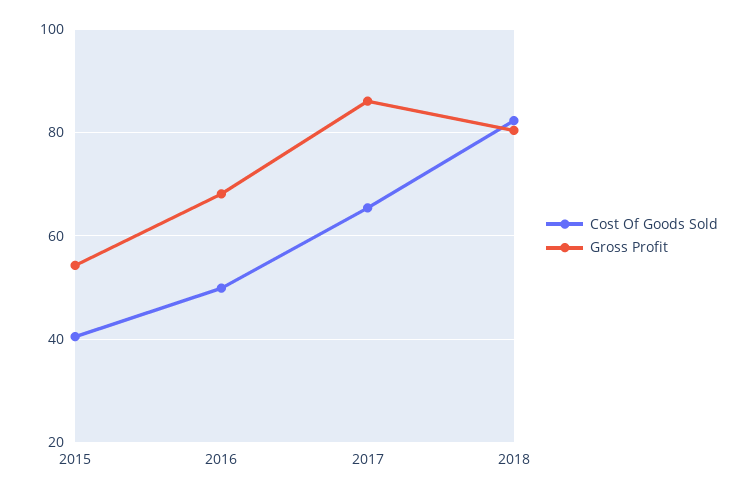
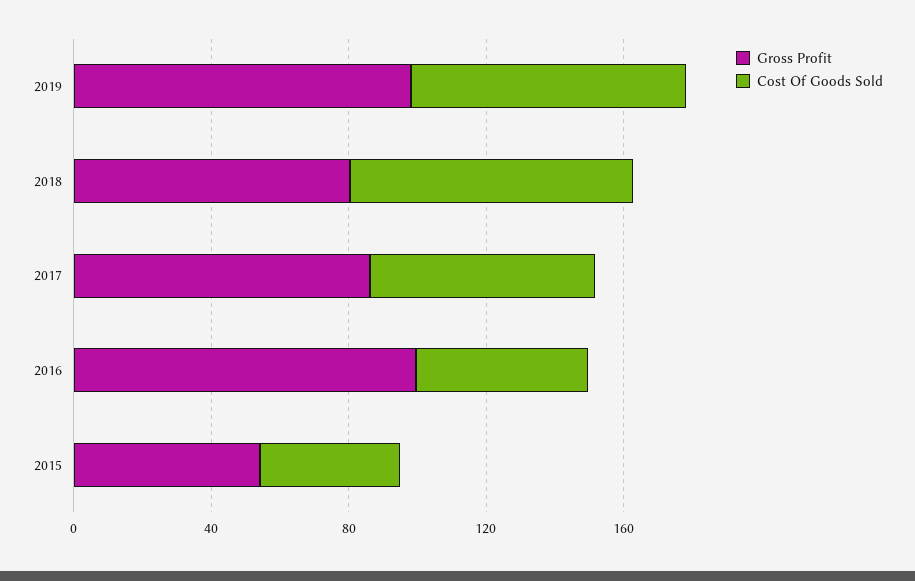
Gross Profit, 2016: 68 -> 100
Gross Profit, 2019: none -> 100
Cost Of Goods Sold, 2019: none -> 80

